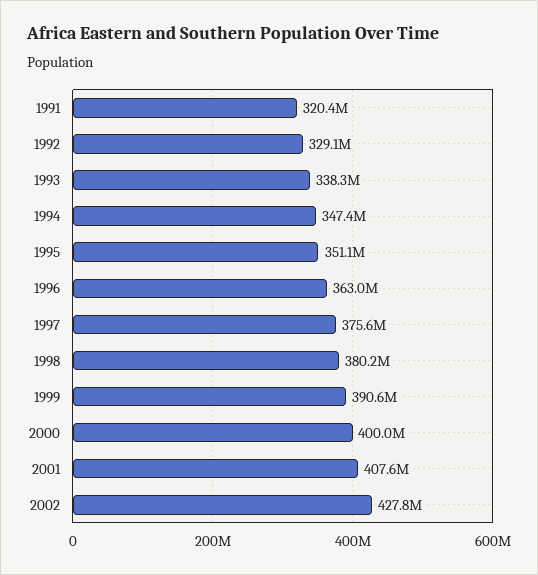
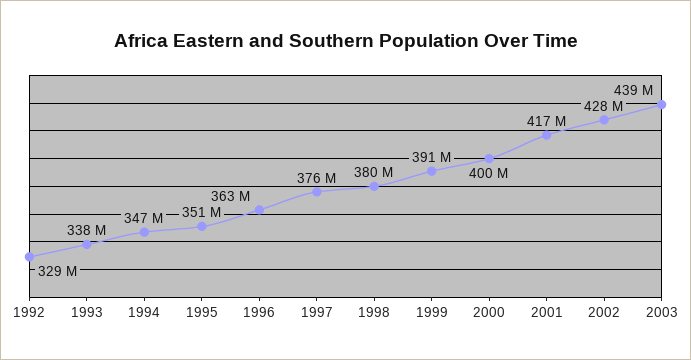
1991: 320400000 -> none
2001: 407600000 -> 417000000
2003: none -> 439000000

